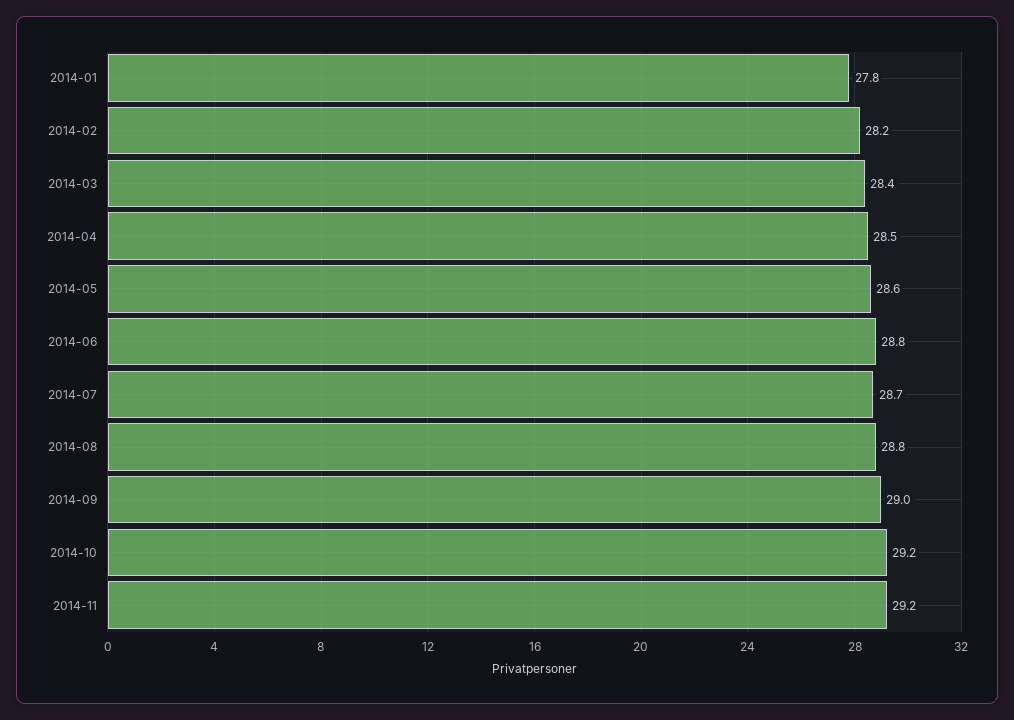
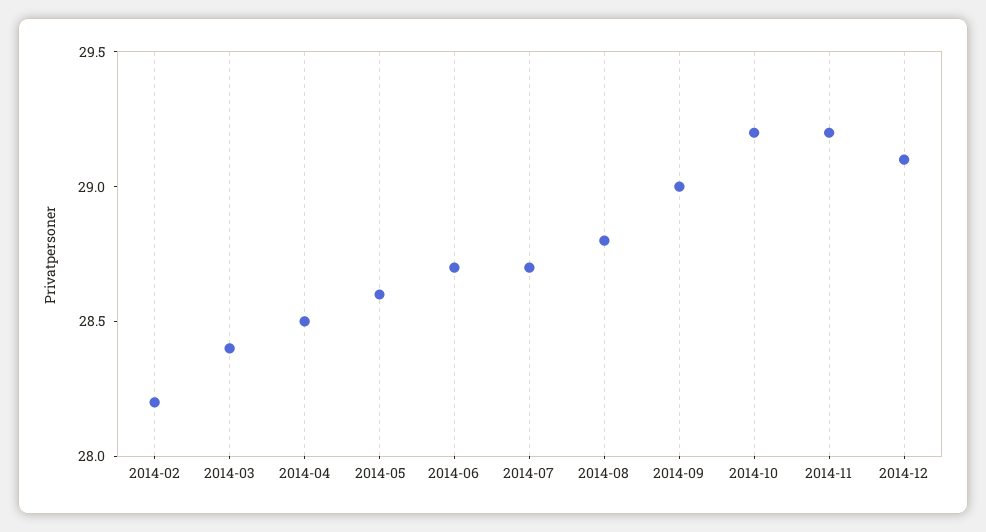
2014-01: 27.8 -> none
2014-06: 28.8 -> 28.7
2014-12: none -> 29.1

